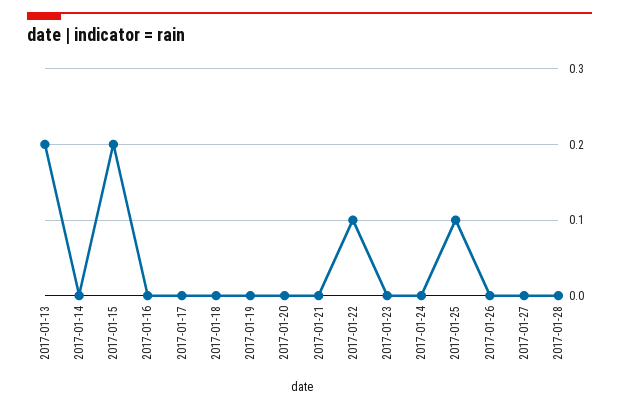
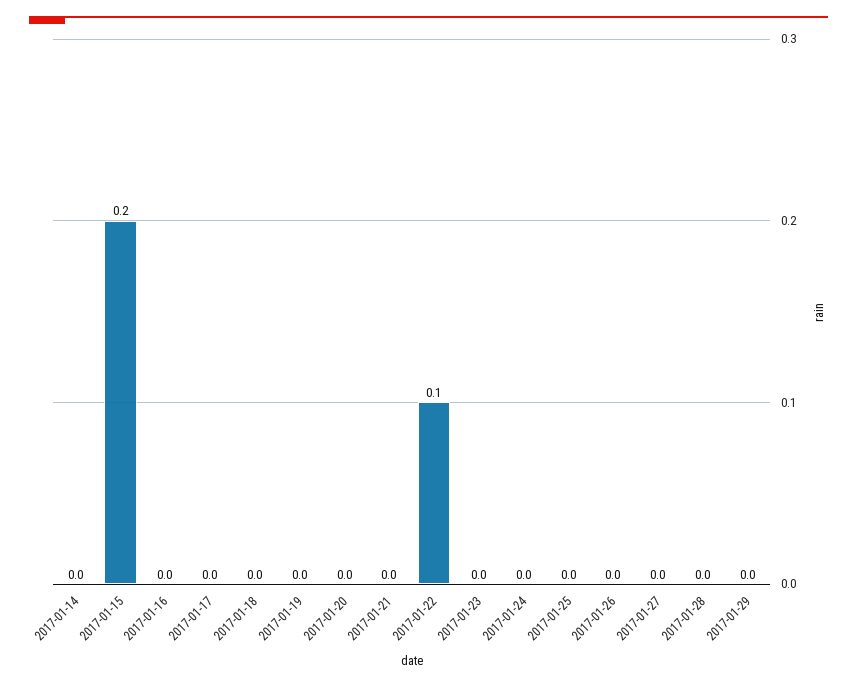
2017-01-13: 0.2 -> none
2017-01-25: 0.1 -> 0
2017-01-29: none -> 0

